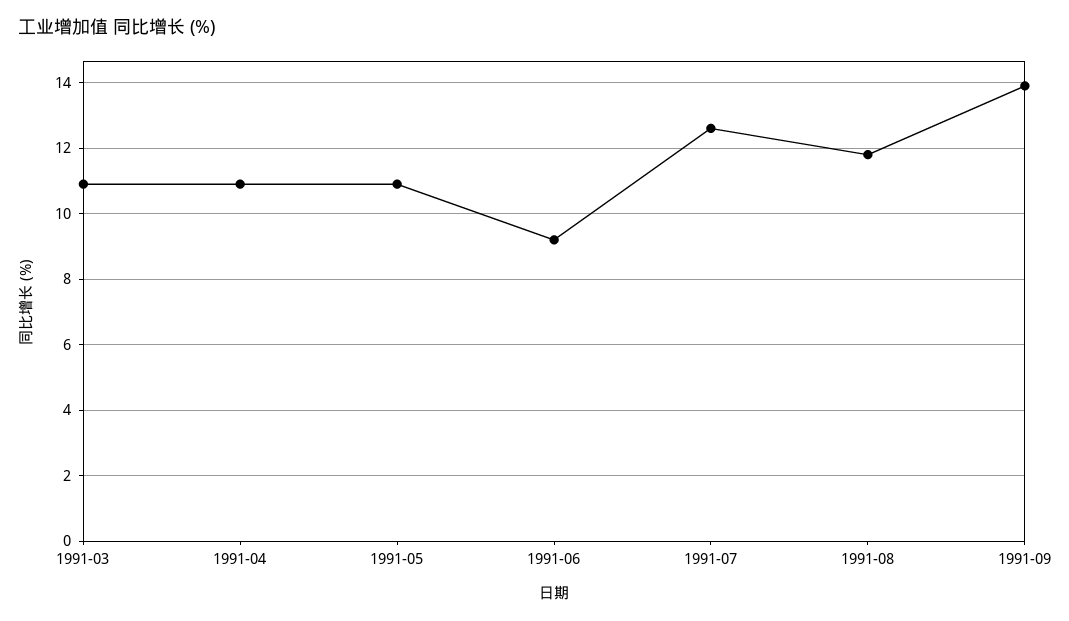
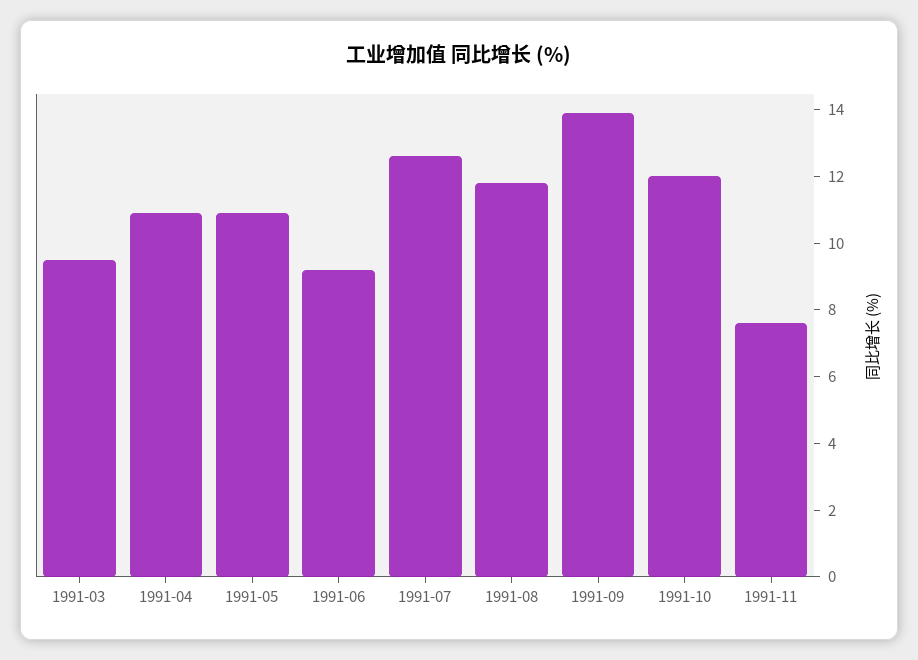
1991-03: 11 -> 9.5
1991-10: none -> 12
1991-11: none -> 7.5

